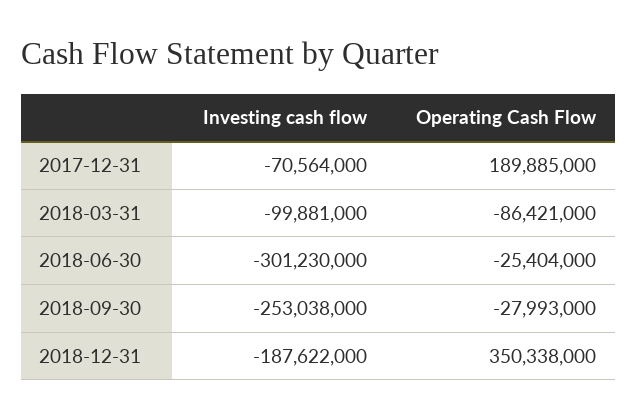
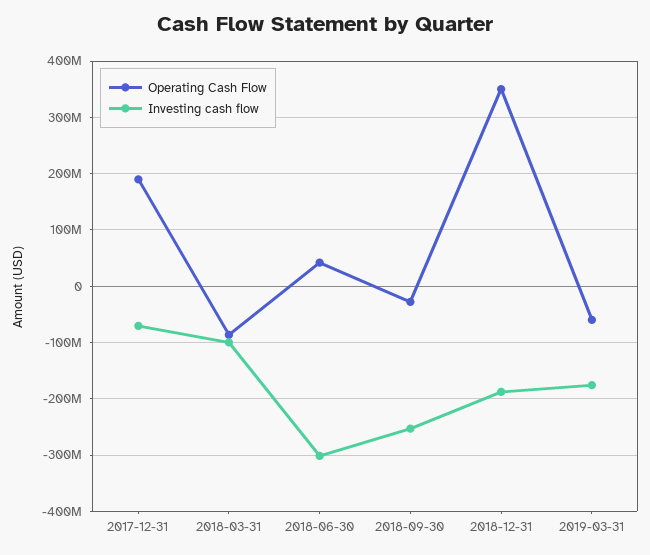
Operating Cash Flow, 2018-06-30: -25404000 -> 40000000
Operating Cash Flow, 2019-03-31: none -> -60000000
Investing cash flow, 2019-03-31: none -> -180000000

